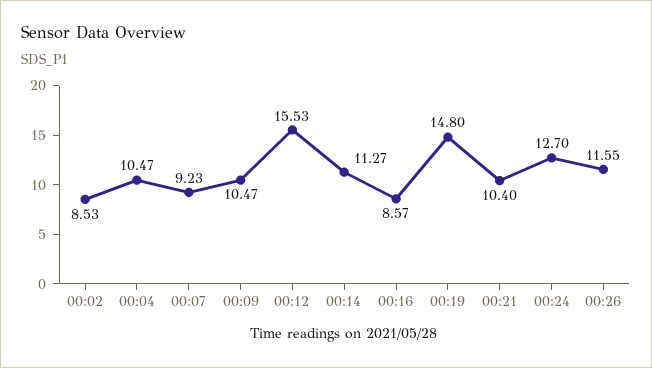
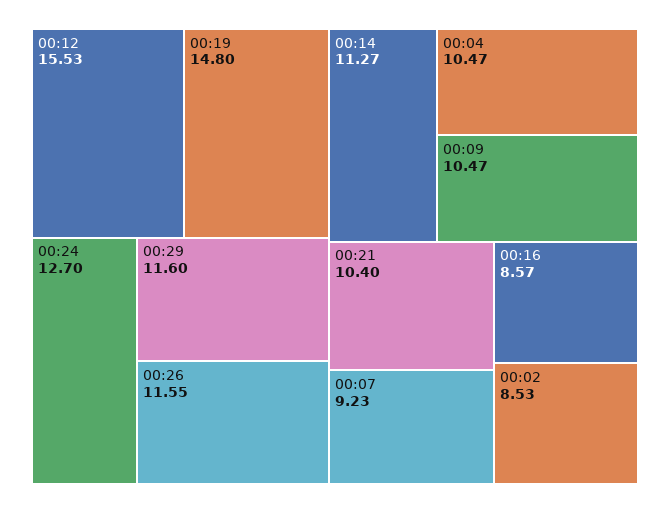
00:29: none -> 11.6

